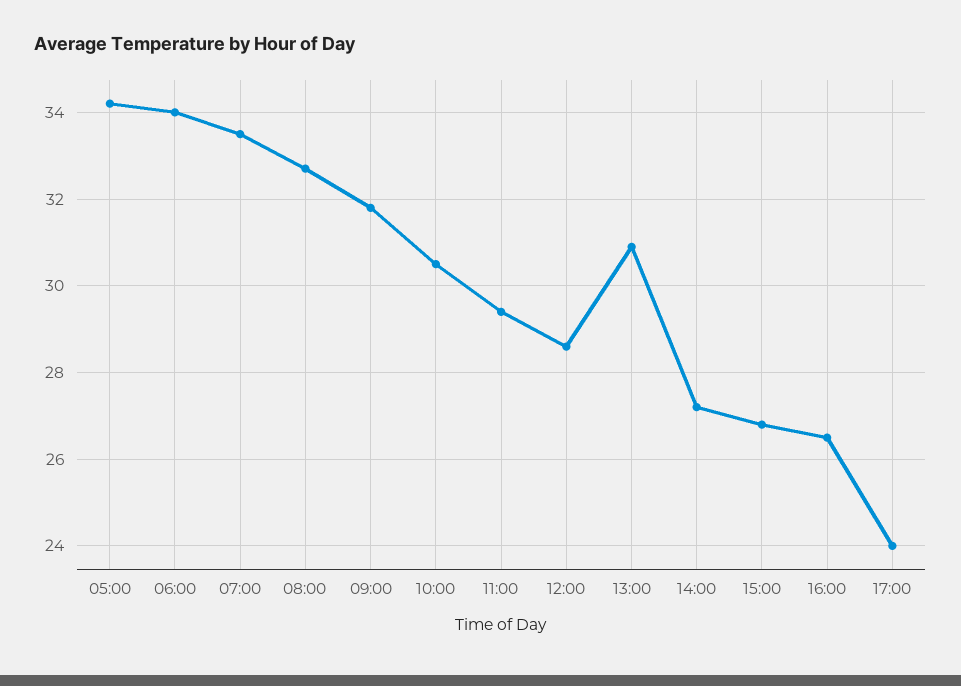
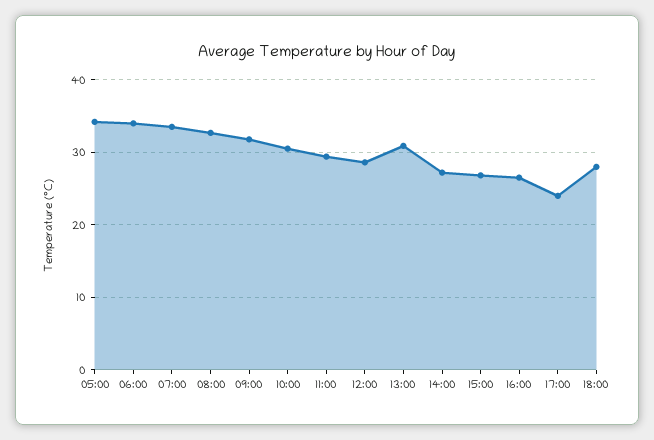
18:00: none -> 28

